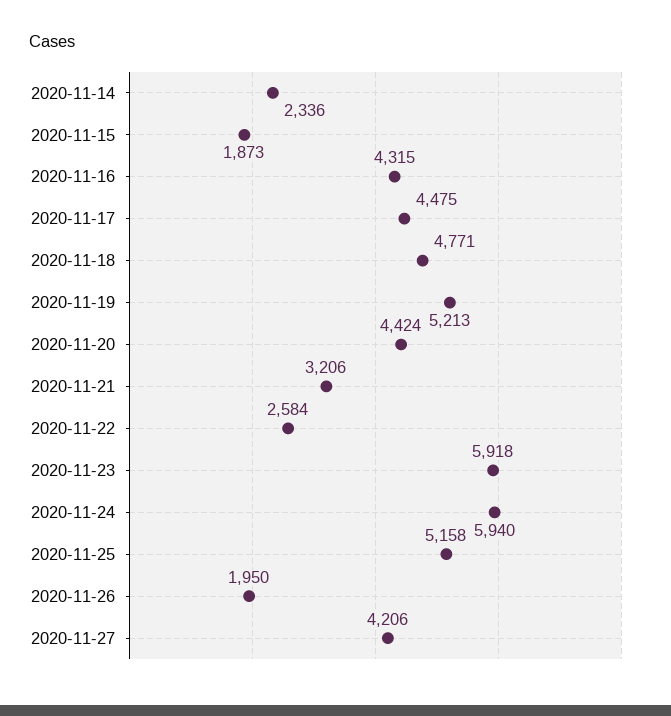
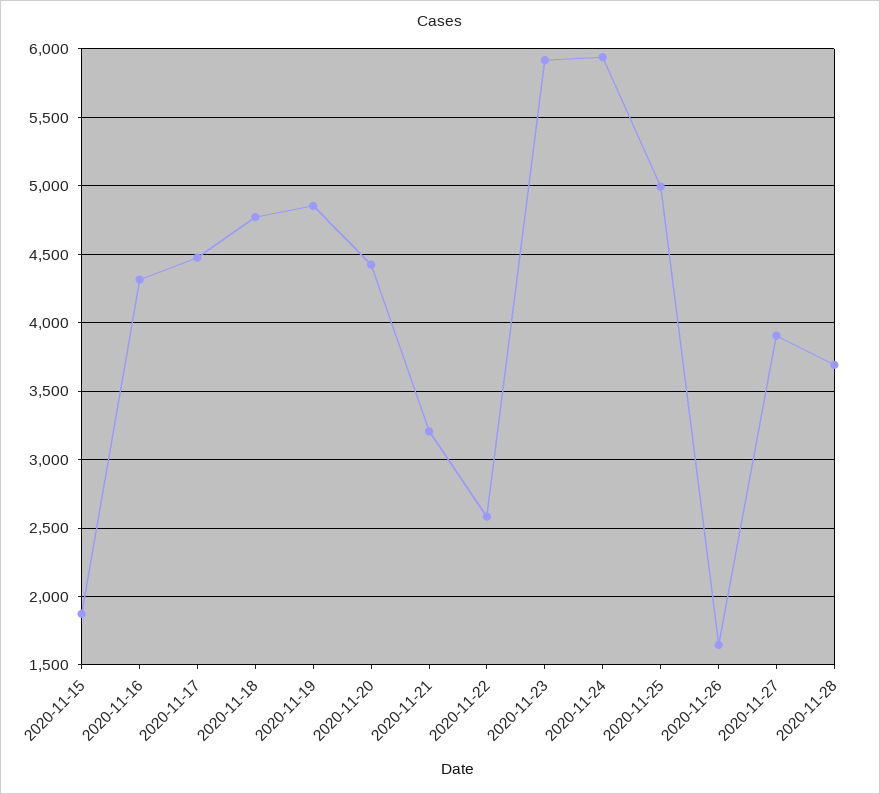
2020-11-14: 2336 -> none
2020-11-19: 5213 -> 4850
2020-11-25: 5158 -> 5000
2020-11-26: 1950 -> 1650
2020-11-27: 4206 -> 3900
2020-11-28: none -> 3700

